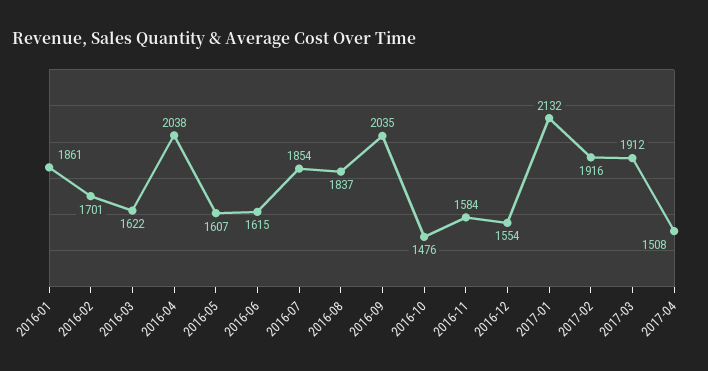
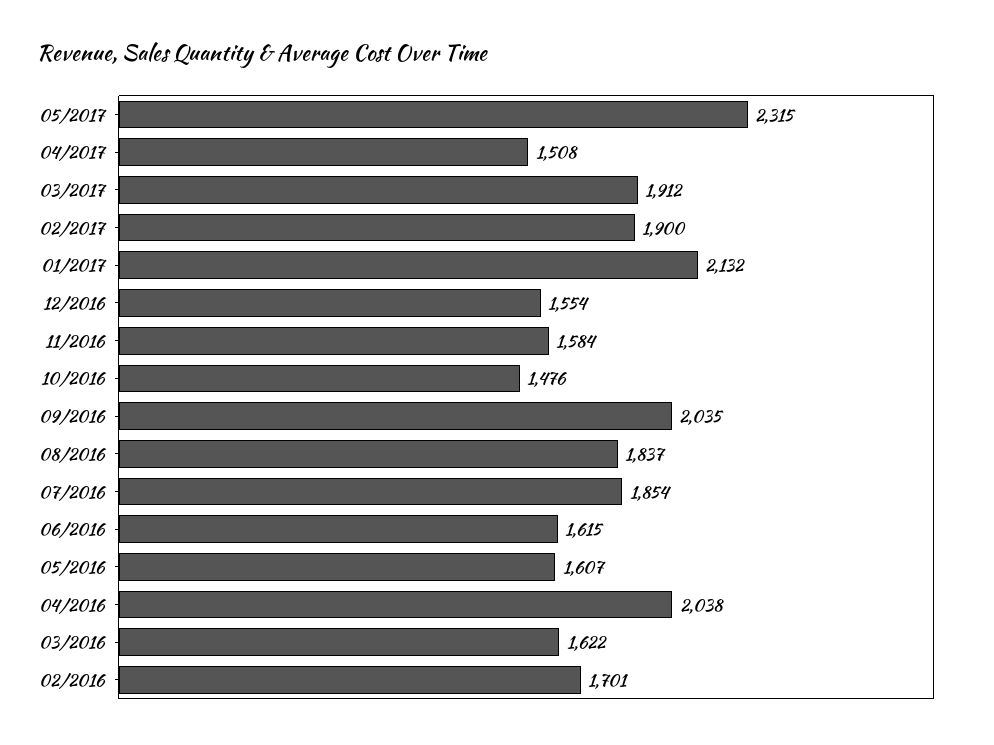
2016-01: 1861 -> none
2017-02: 1916 -> 1900
05/2017: none -> 2315

